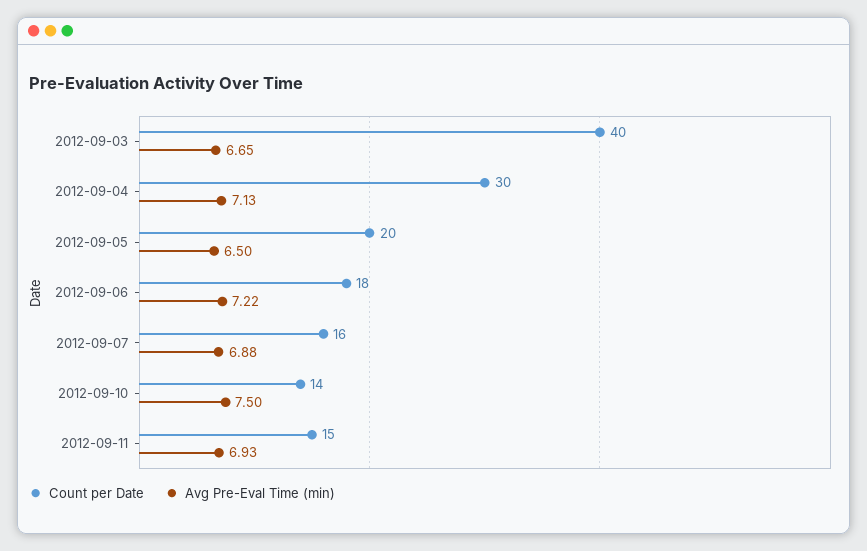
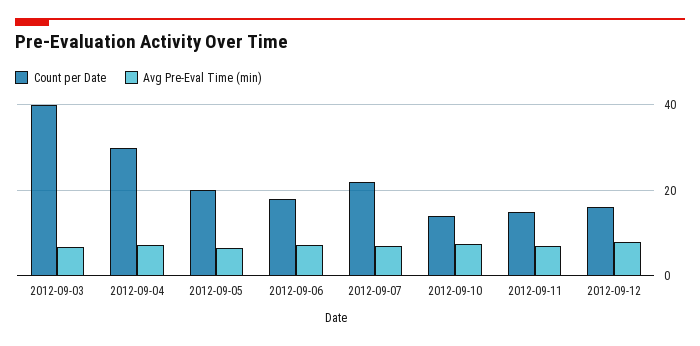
Count per Date, 2012-09-07: 16 -> 22
Count per Date, 2012-09-12: none -> 16
Avg Pre-Eval Time (min), 2012-09-12: none -> 8

